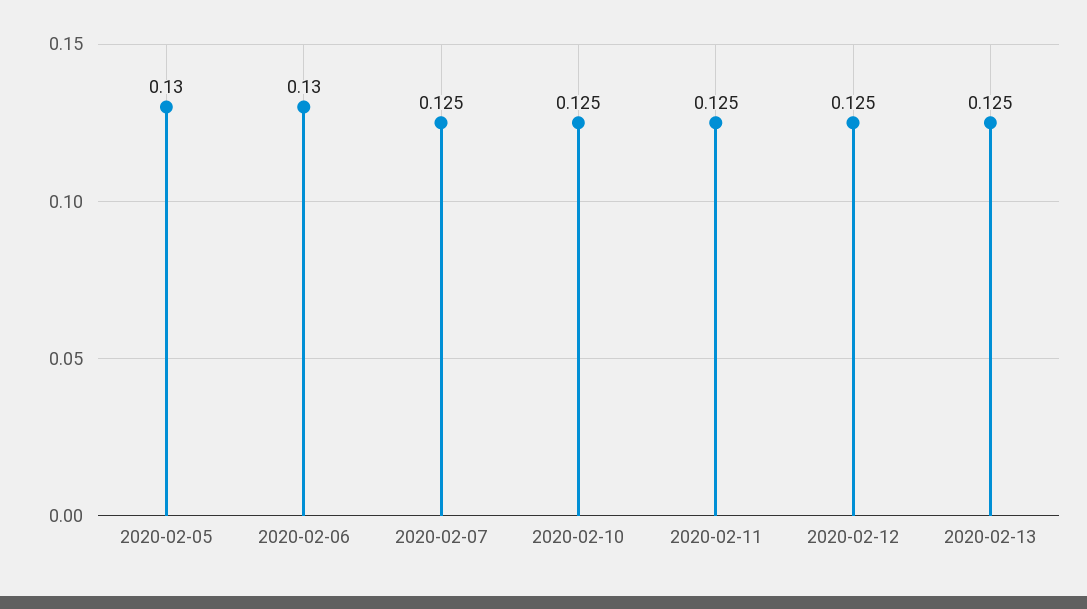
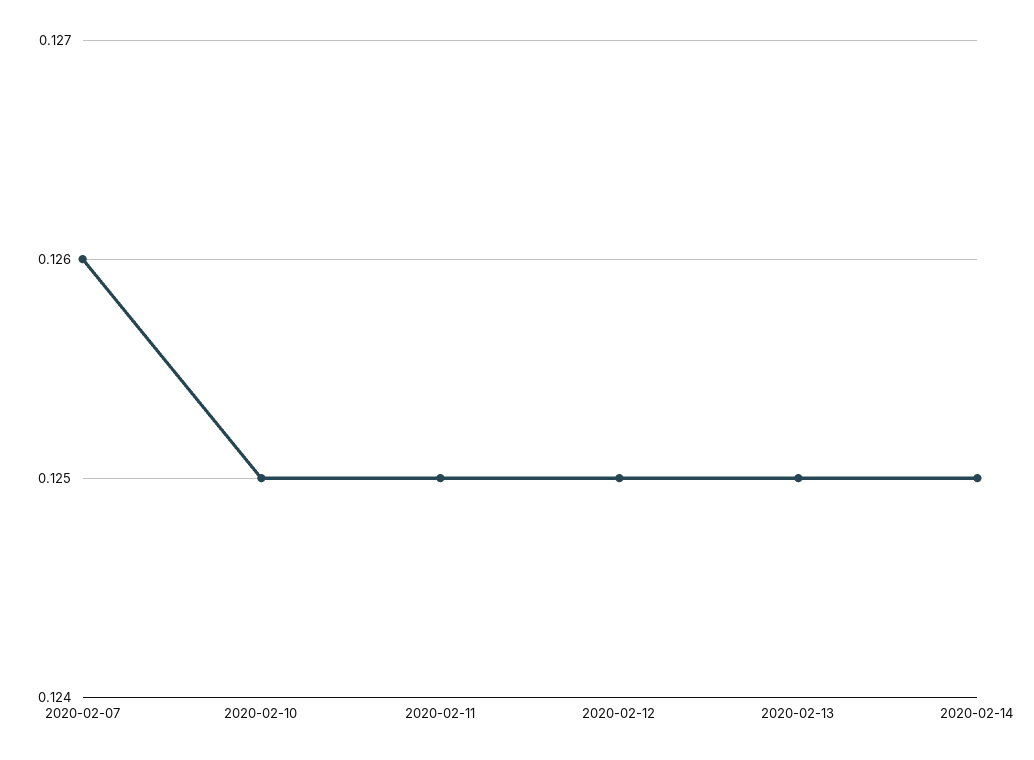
2020-02-05: 0.13 -> none
2020-02-06: 0.13 -> none
2020-02-07: 0.125 -> 0.126
2020-02-14: none -> 0.125

